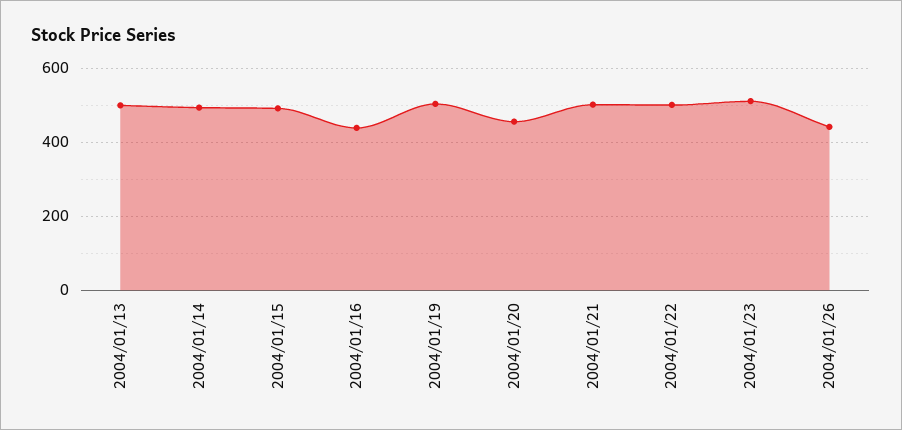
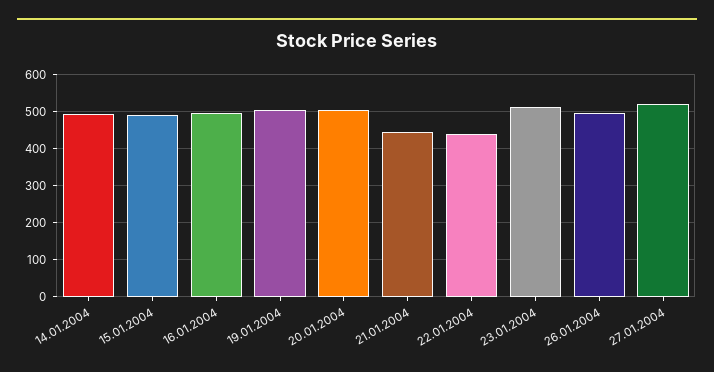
2004/01/13: 500 -> none
2004/01/16: 440 -> 500
2004/01/20: 460 -> 500
2004/01/21: 500 -> 440
2004/01/22: 500 -> 440
2004/01/26: 440 -> 500
27.01.2004: none -> 520

